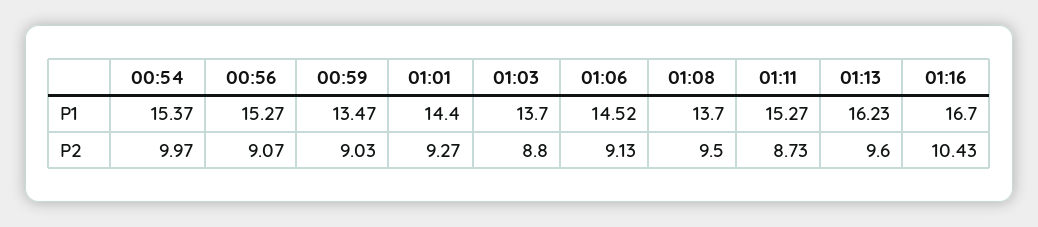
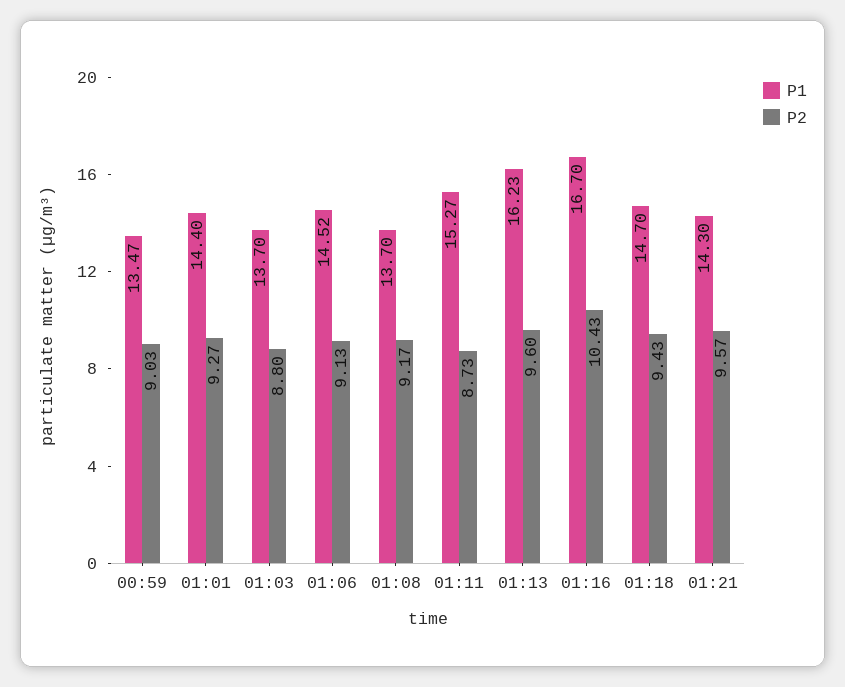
P1, 00:54: 15.37 -> none
P1, 00:56: 15.27 -> none
P2, 00:54: 9.97 -> none
P2, 00:56: 9.07 -> none
P2, 01:08: 9.5 -> 9.17
P1, 01:18: none -> 14.7
P2, 01:18: none -> 9.43
P1, 01:21: none -> 14.3
P2, 01:21: none -> 9.57

